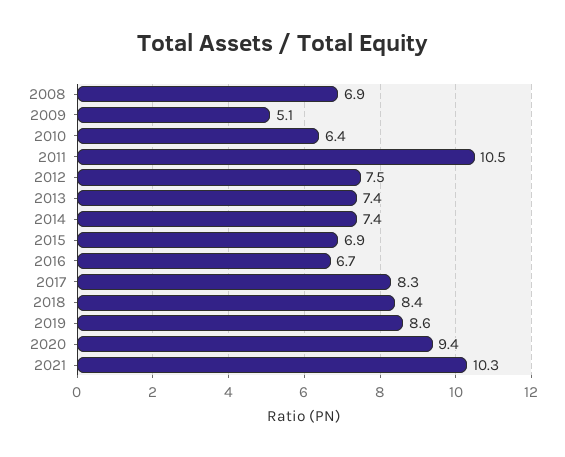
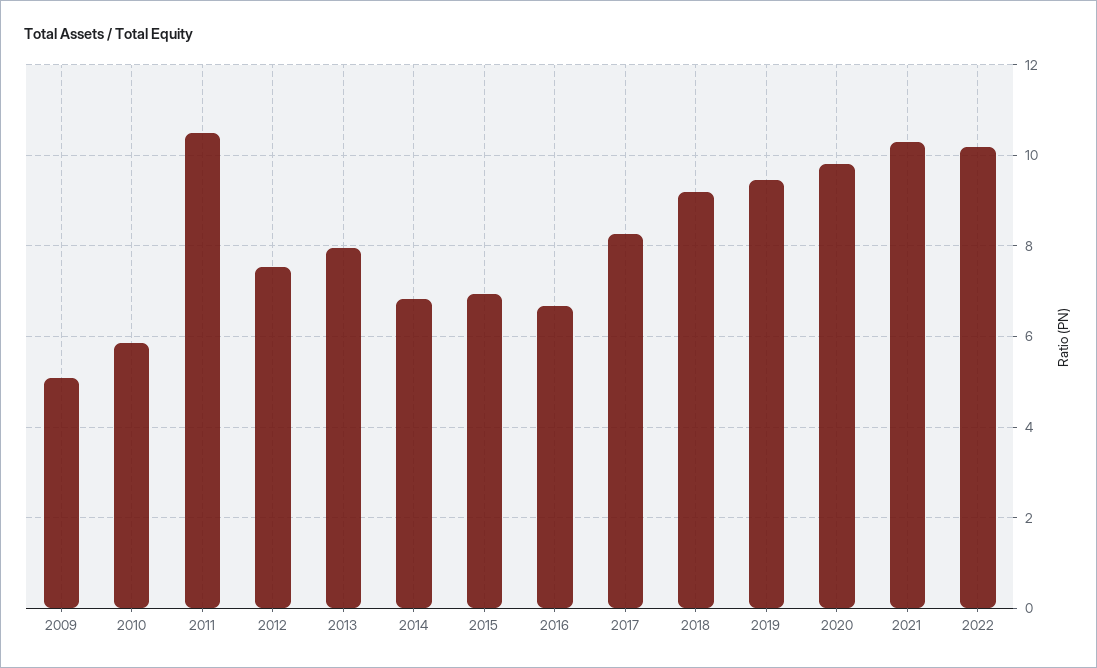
2008: 6.9 -> none
2010: 6.4 -> 5.8
2013: 7.4 -> 8
2014: 7.4 -> 6.8
2018: 8.4 -> 9.2
2019: 8.6 -> 9.4
2020: 9.4 -> 9.8
2022: none -> 10.2

